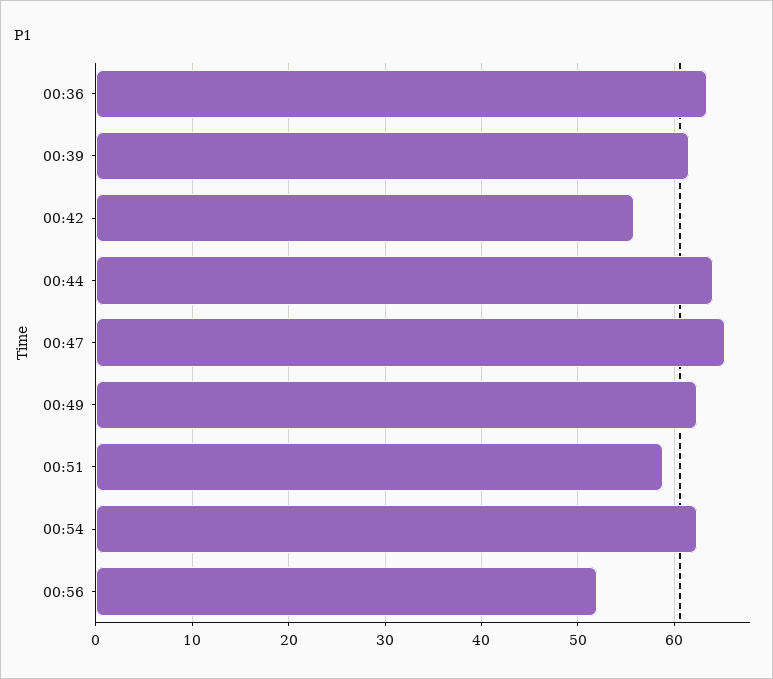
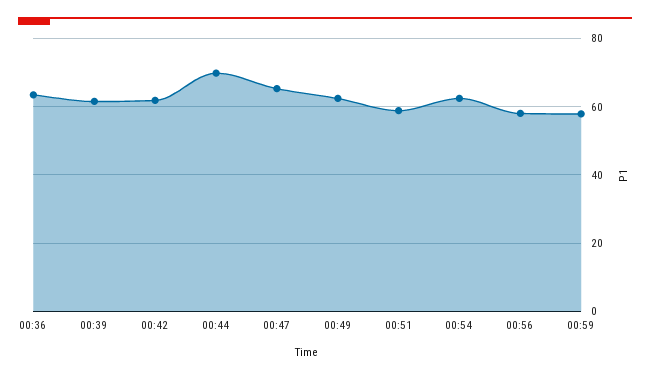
00:42: 56 -> 62
00:44: 64 -> 70
00:56: 52 -> 58
00:59: none -> 58

